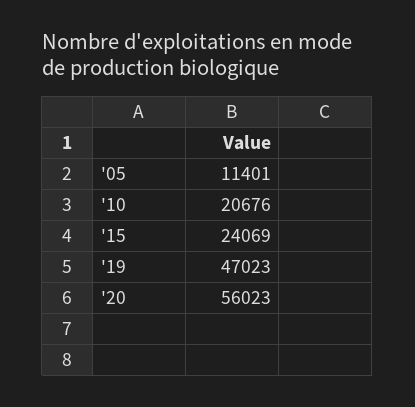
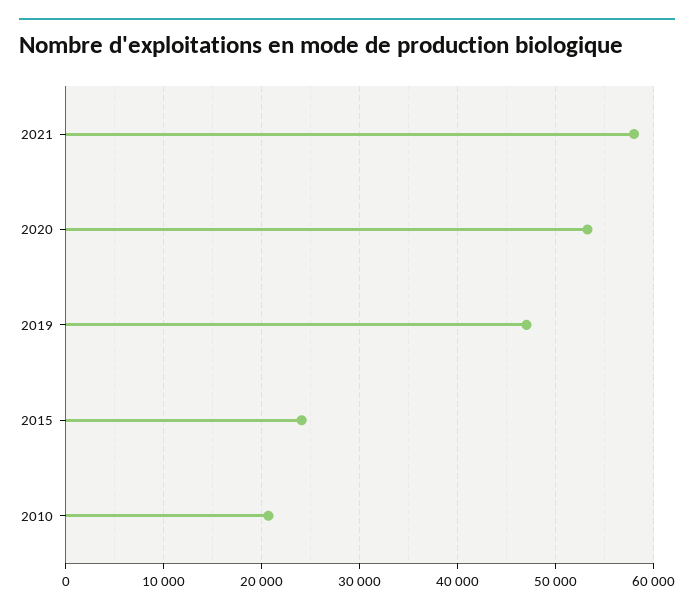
'05: 11401 -> none
'20: 56023 -> 53000
2021: none -> 58000

